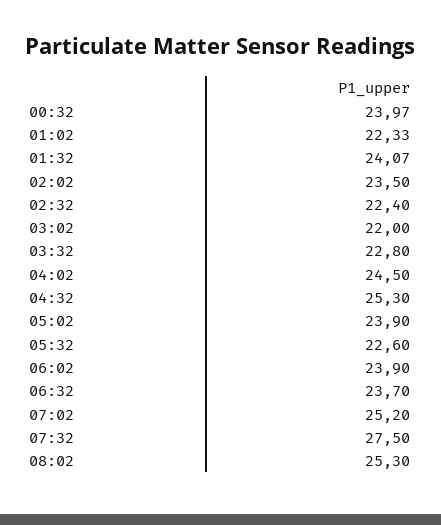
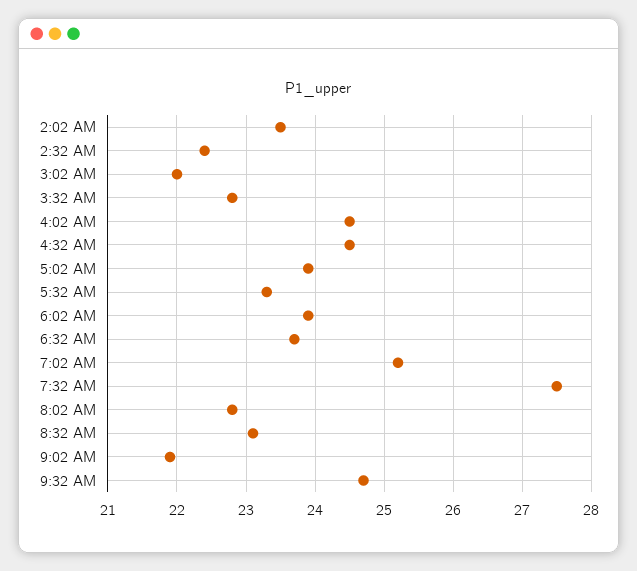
00:32: 23.97 -> none
01:02: 22.33 -> none
01:32: 24.07 -> none
04:32: 25.3 -> 24.5
05:32: 22.6 -> 23.3
08:02: 25.3 -> 22.8
8:32 AM: none -> 23.1
9:02 AM: none -> 21.9
9:32 AM: none -> 24.7

